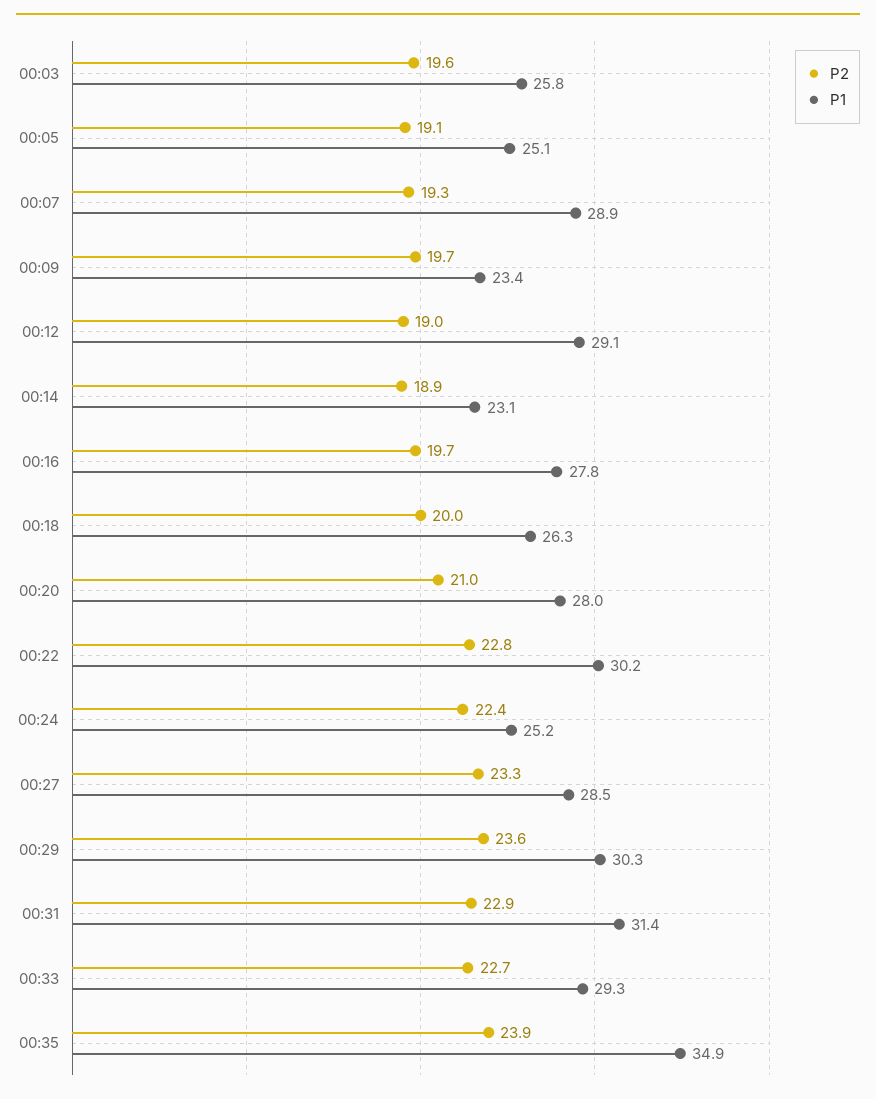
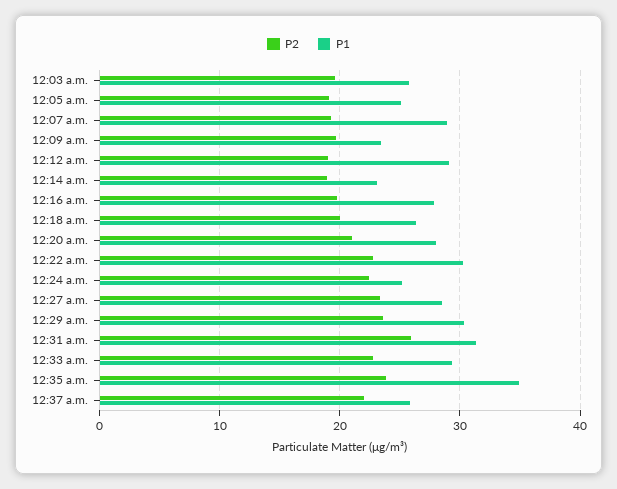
P2, 00:31: 22.9 -> 26
P2, 12:37 a.m.: none -> 22
P1, 12:37 a.m.: none -> 26

